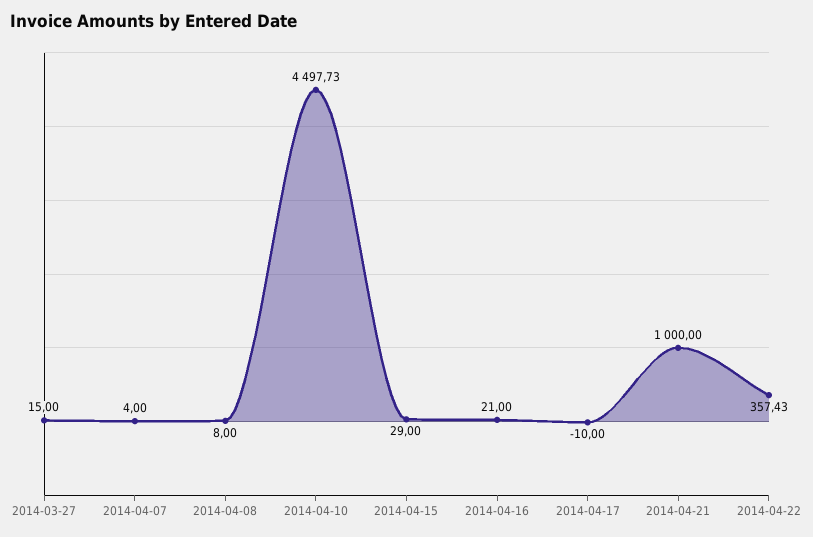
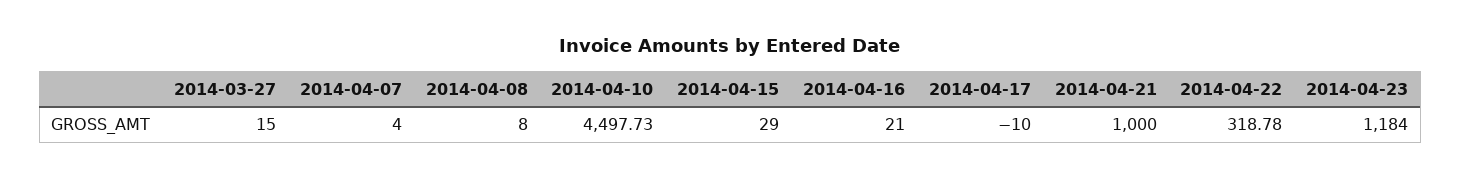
2014-04-22: 357.43 -> 318.78
2014-04-23: none -> 1184

